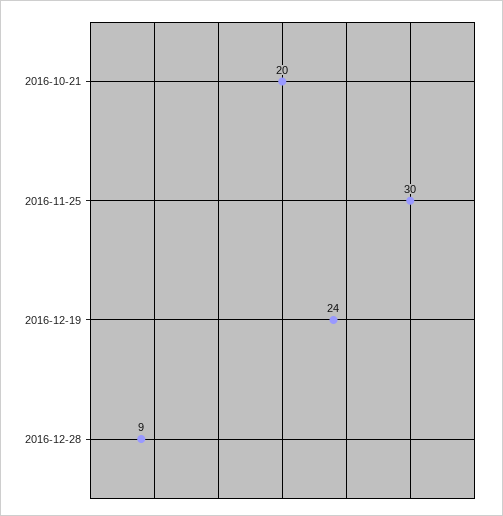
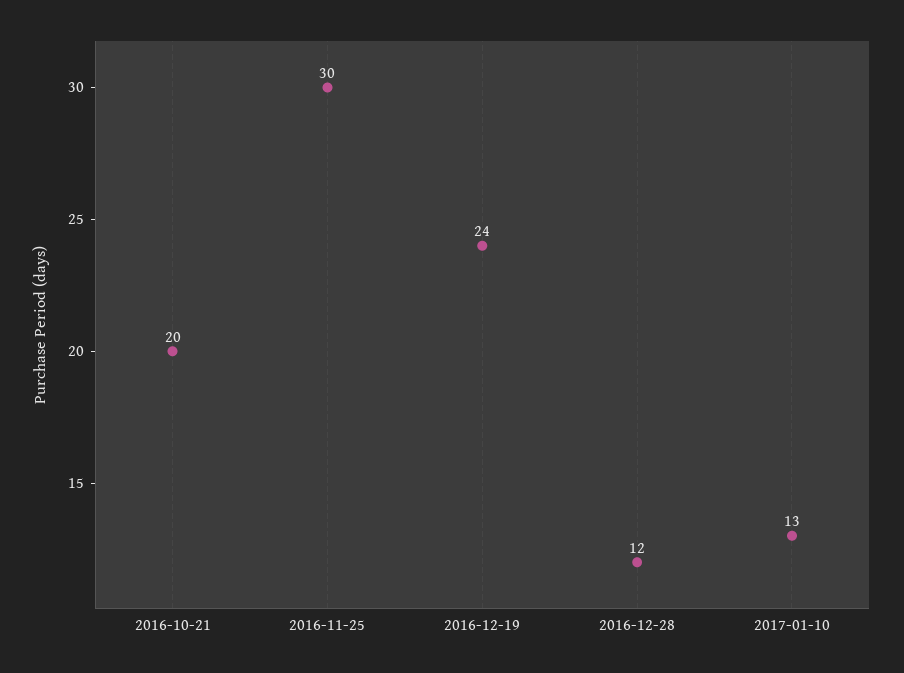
2016-12-28: 9 -> 12
2017-01-10: none -> 13

